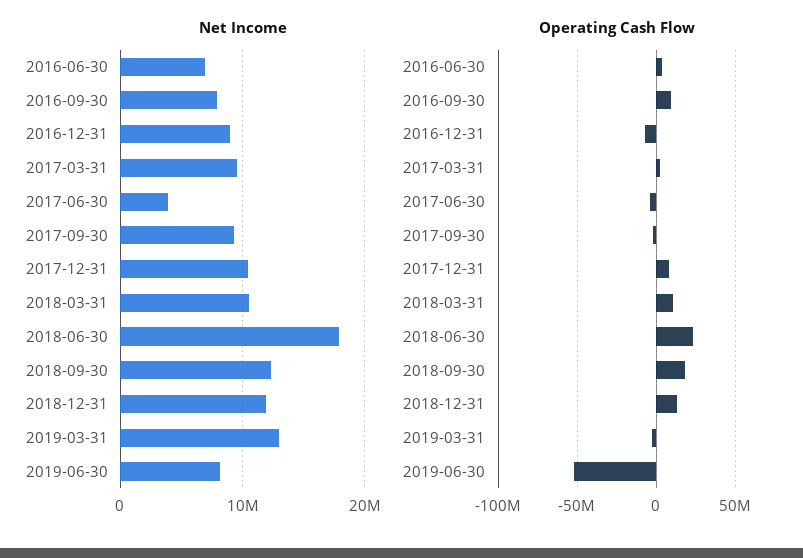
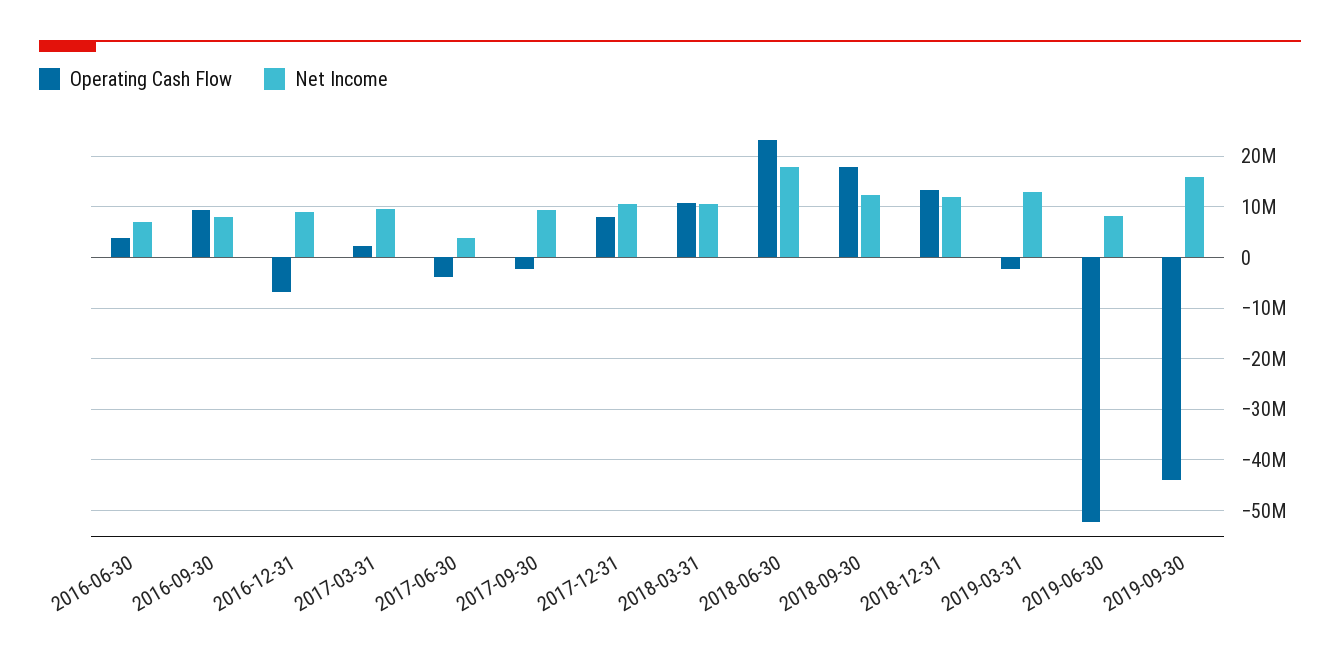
Operating Cash Flow, 2019-09-30: none -> -44000000
Net Income, 2019-09-30: none -> 16000000

